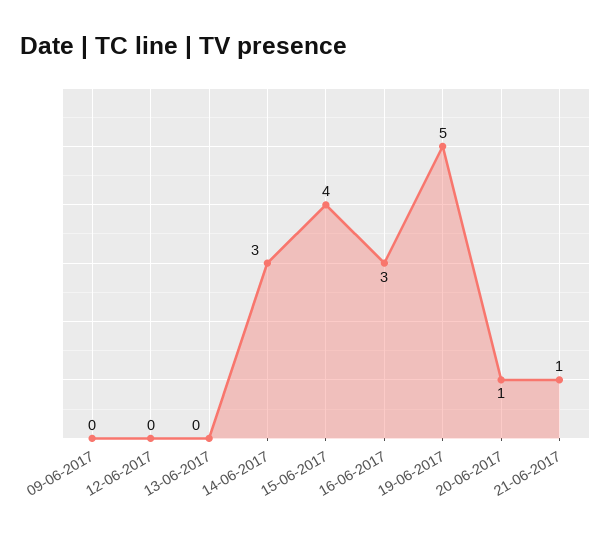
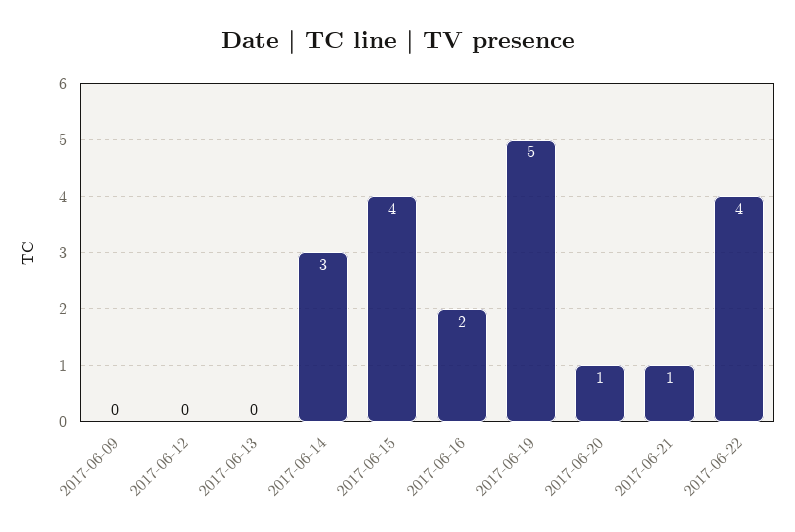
16-06-2017: 3 -> 2
2017-06-22: none -> 4

